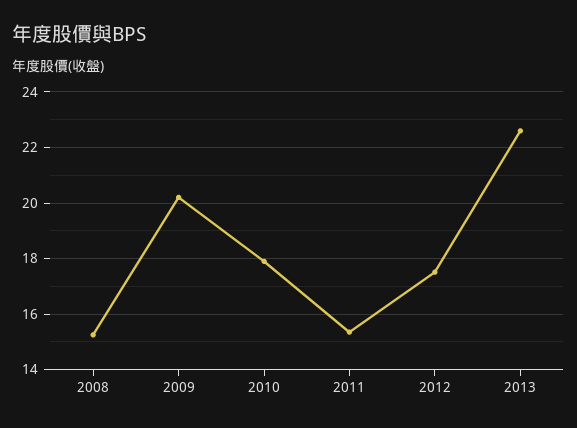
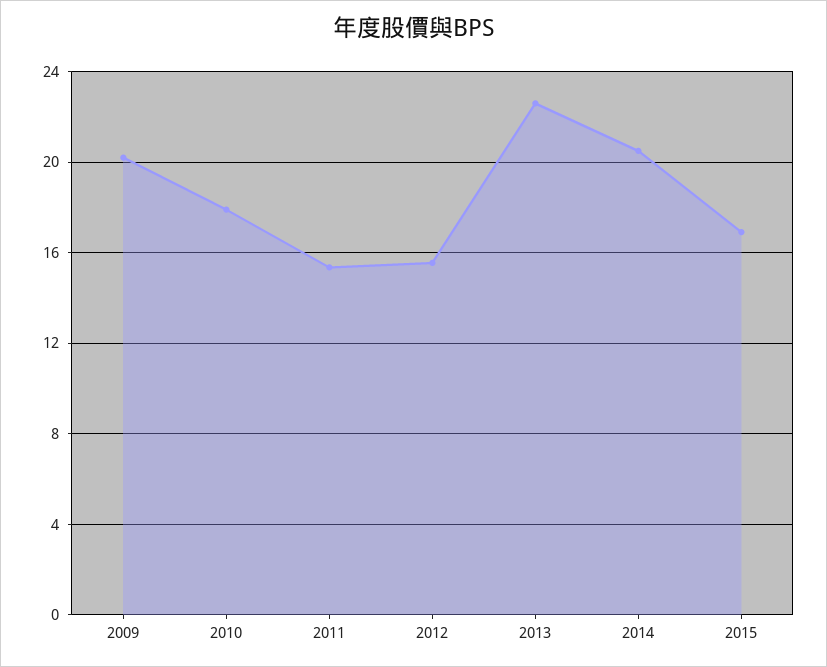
2008: 15.25 -> none
2012: 17.5 -> 15.5
2014: none -> 20.5
2015: none -> 17

